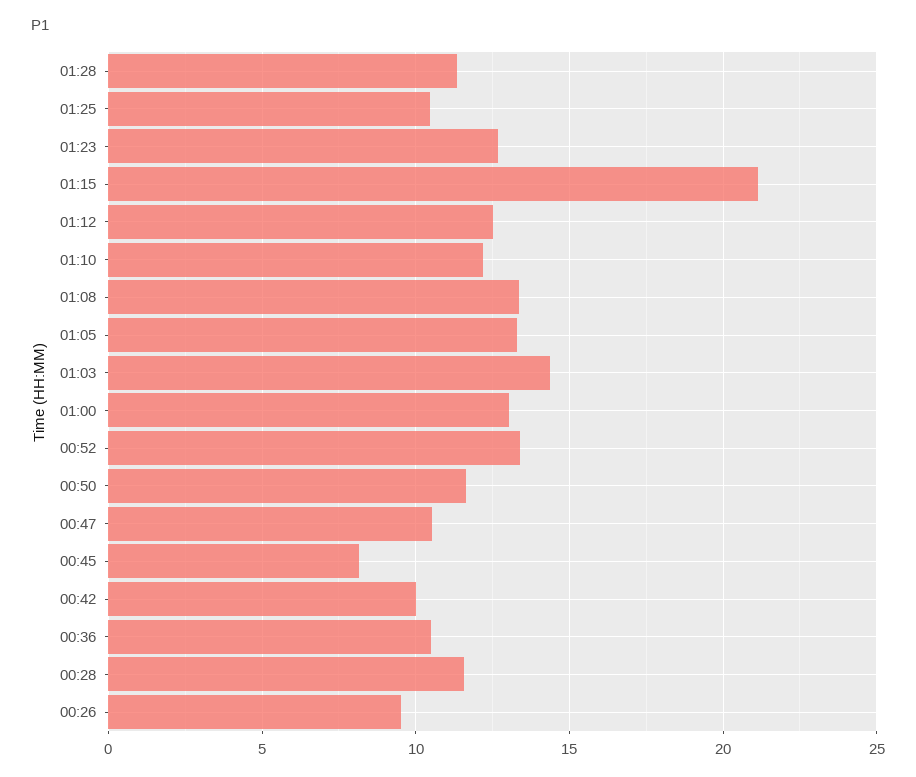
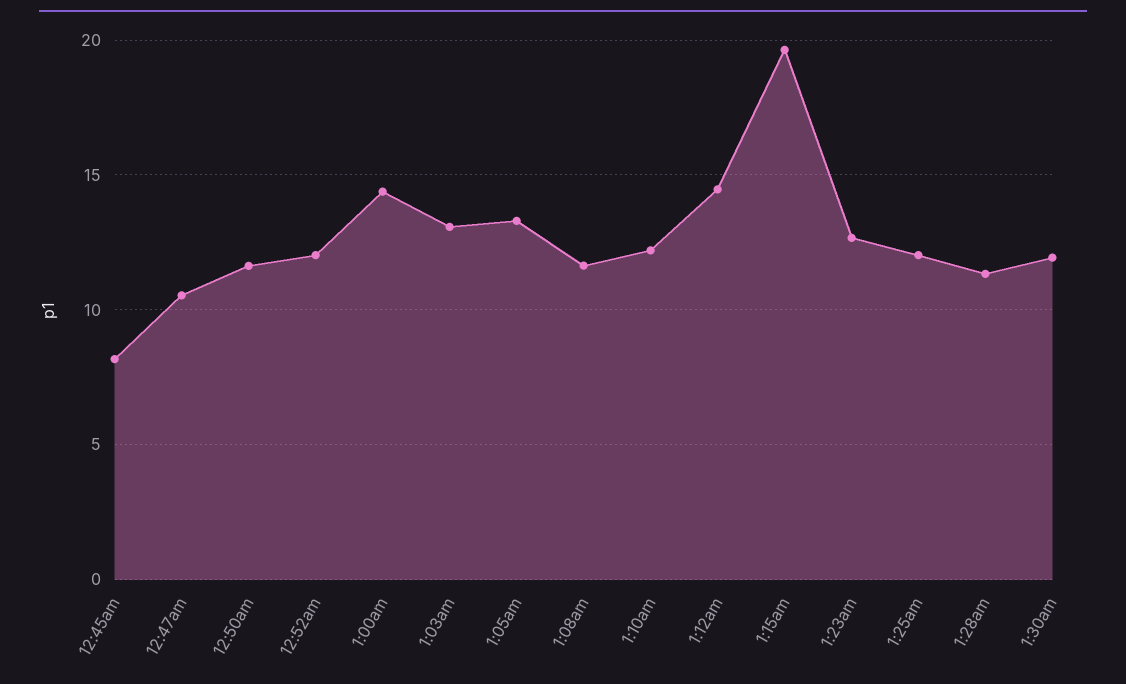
01:25: 10.5 -> 12
01:15: 21 -> 19.5
01:12: 12.5 -> 14.5
01:08: 13.5 -> 11.5
01:03: 14.5 -> 13
01:00: 13 -> 14.5
00:52: 13.5 -> 12
00:42: 10 -> none
00:36: 10.5 -> none
00:28: 11.5 -> none
00:26: 9.5 -> none
1:30am: none -> 12

